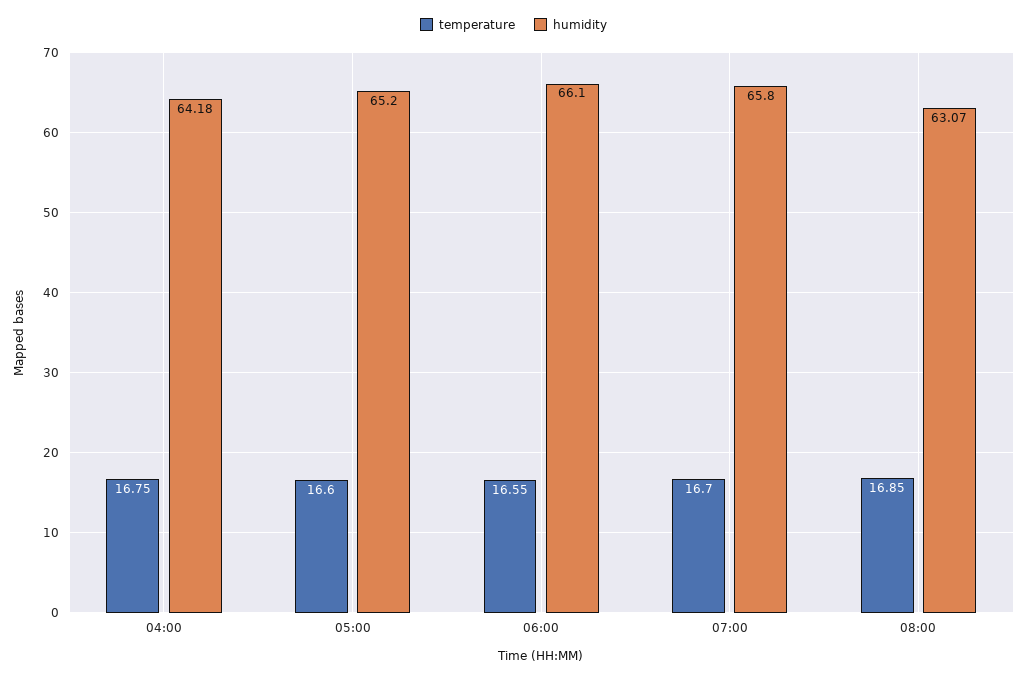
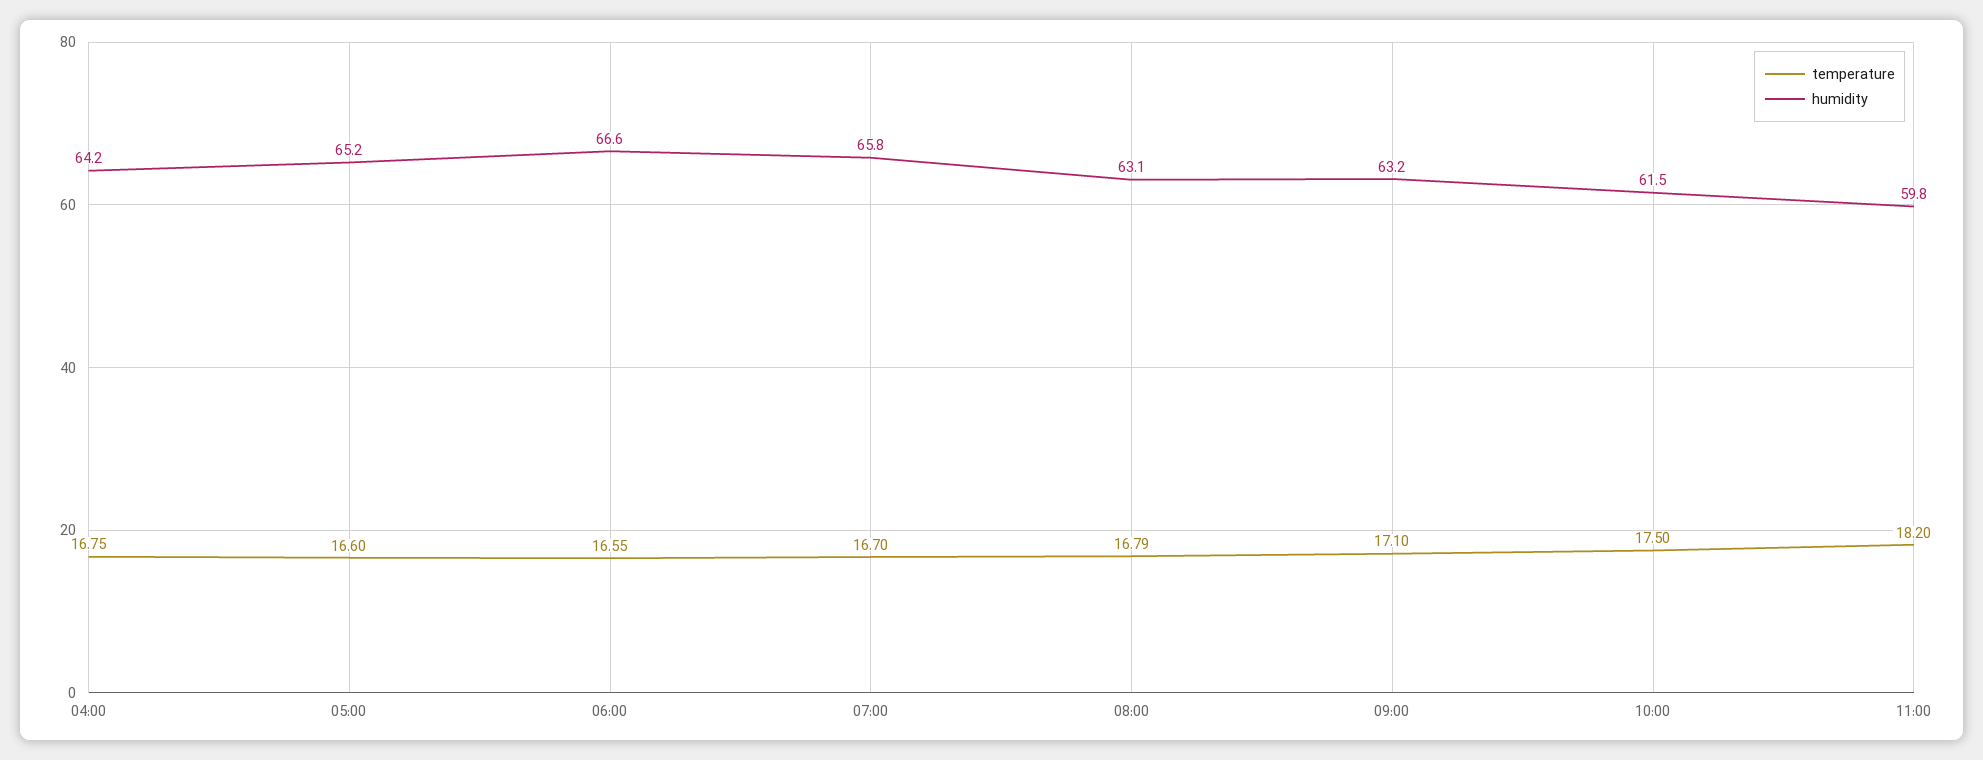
humidity, 06:00: 66.1 -> 66.6
temperature, 08:00: 16.85 -> 16.79
temperature, 09:00: none -> 17.1
humidity, 09:00: none -> 63.2
temperature, 10:00: none -> 17.5
humidity, 10:00: none -> 61.5
temperature, 11:00: none -> 18.2
humidity, 11:00: none -> 59.8

